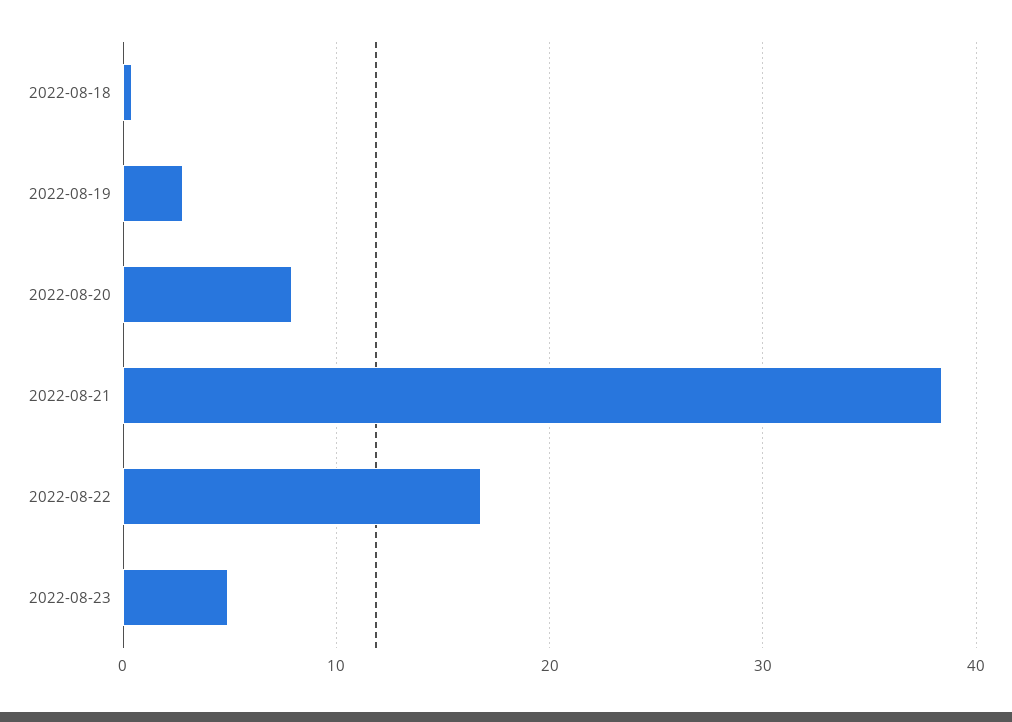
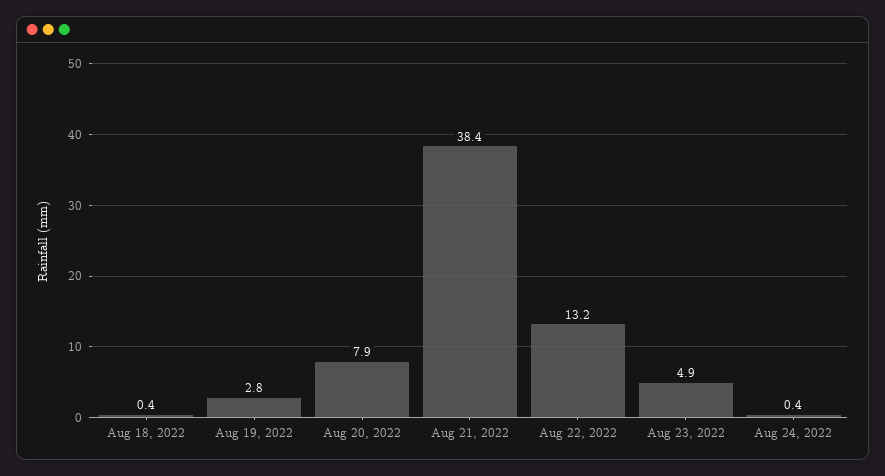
2022-08-22: 17 -> 13.2
Aug 24, 2022: none -> 0.4

